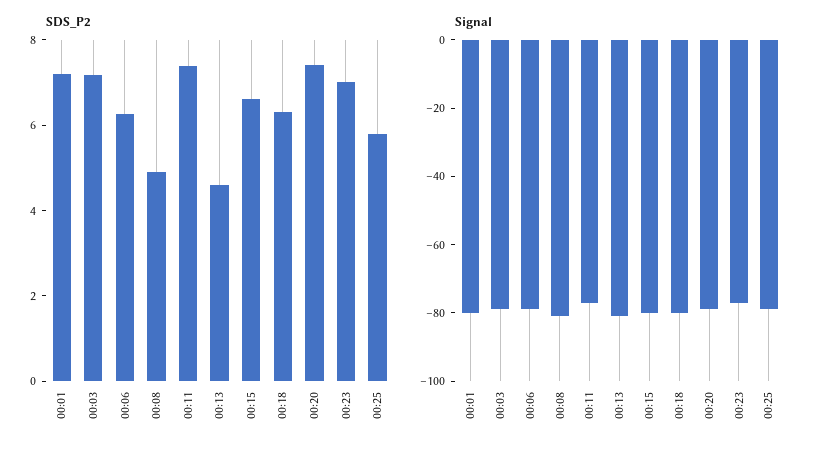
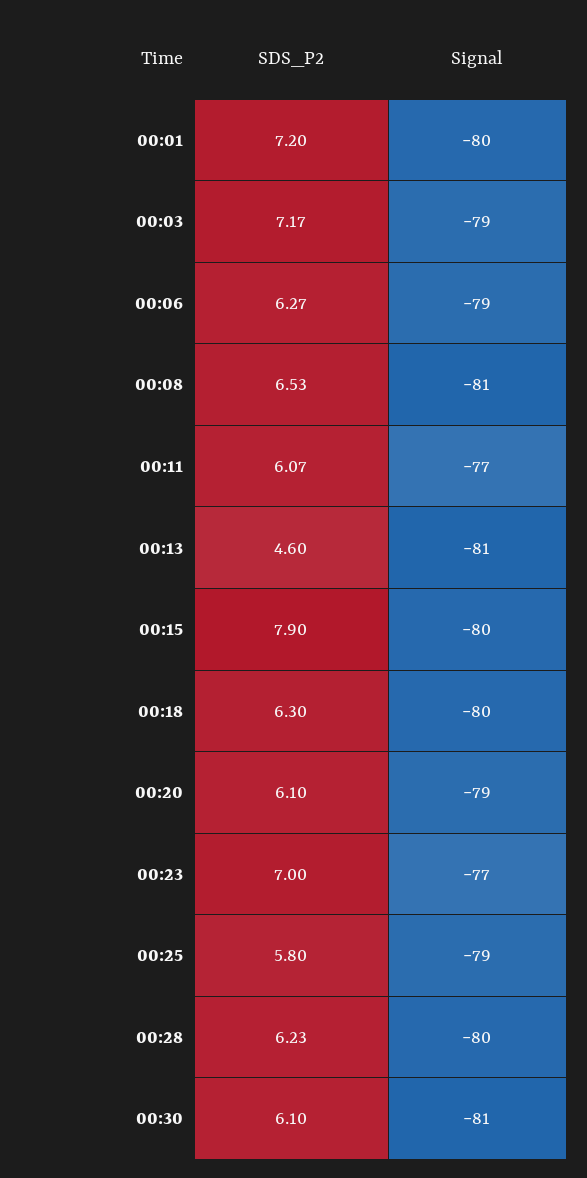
SDS_P2, 00:08: 5 -> 6.53
SDS_P2, 00:11: 7.5 -> 6.07
SDS_P2, 00:15: 6.5 -> 7.9
SDS_P2, 00:20: 7.5 -> 6.1
SDS_P2, 00:28: none -> 6.23
Signal, 00:28: none -> -80
SDS_P2, 00:30: none -> 6.1
Signal, 00:30: none -> -81

